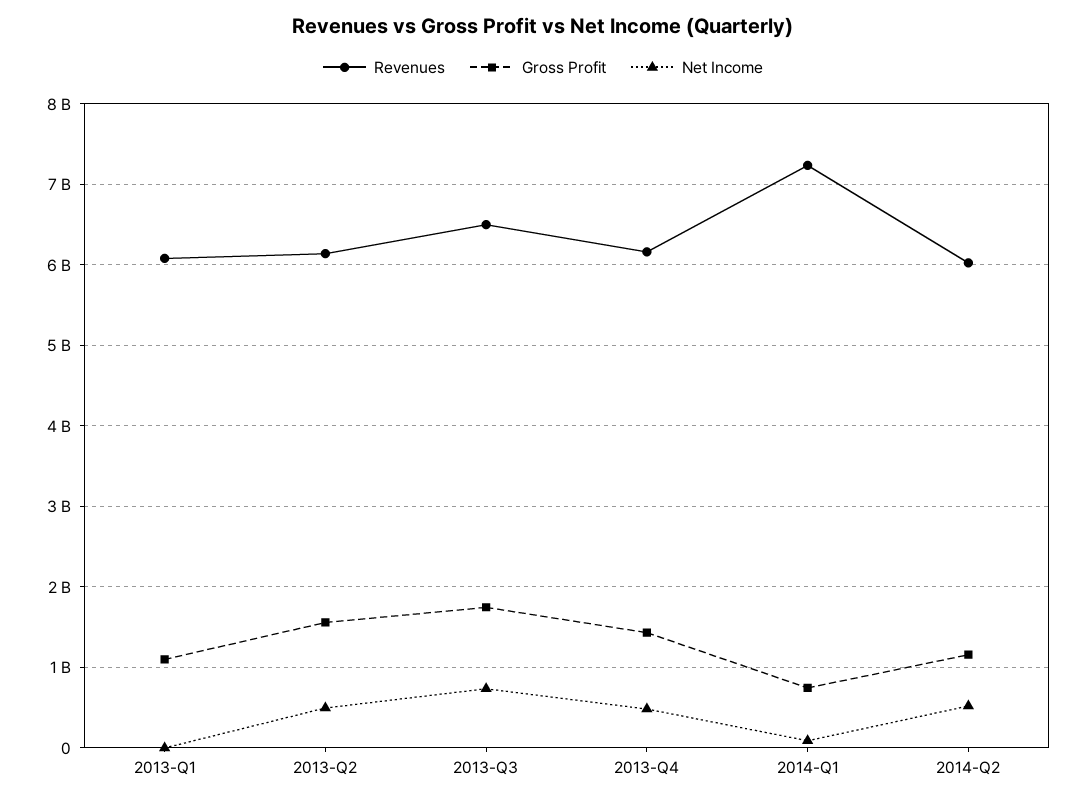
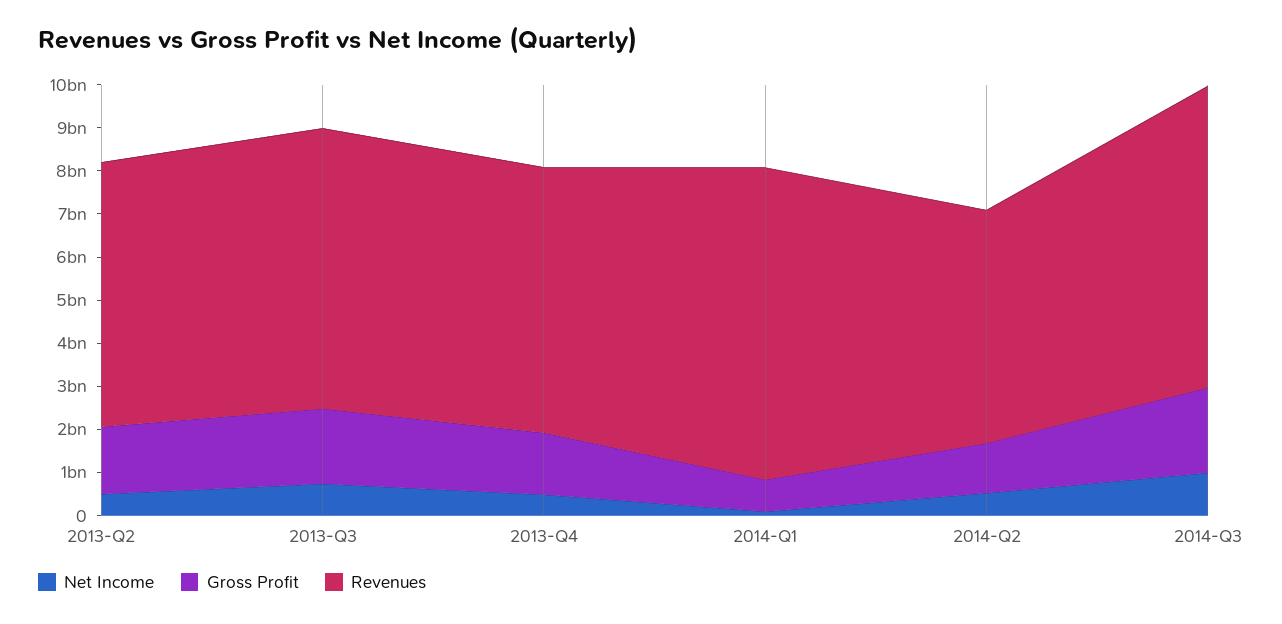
Revenues, 2013-Q1: 6100000000 -> none
Gross Profit, 2013-Q1: 1100000000 -> none
Net Income, 2013-Q1: 0 -> none
Revenues, 2014-Q2: 6000000000 -> 5400000000
Net Income, 2014-Q3: none -> 1000000000
Gross Profit, 2014-Q3: none -> 2000000000
Revenues, 2014-Q3: none -> 7000000000

